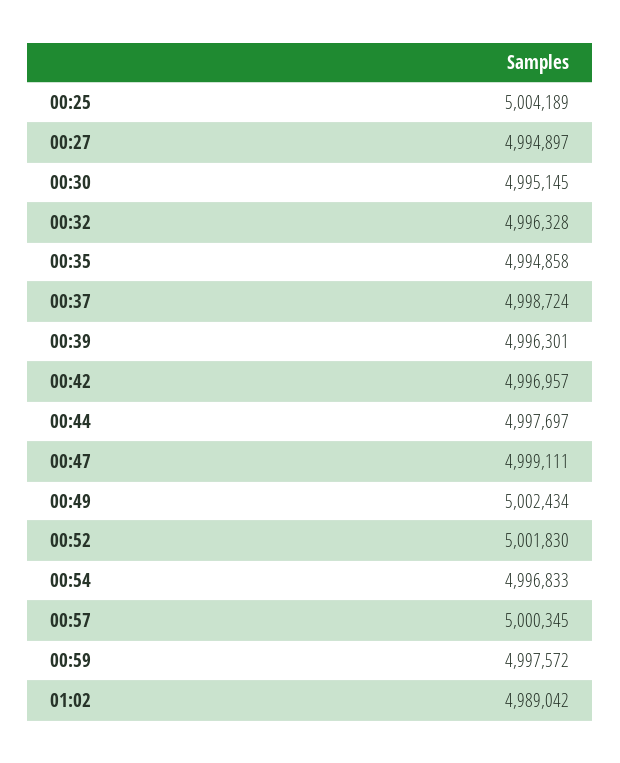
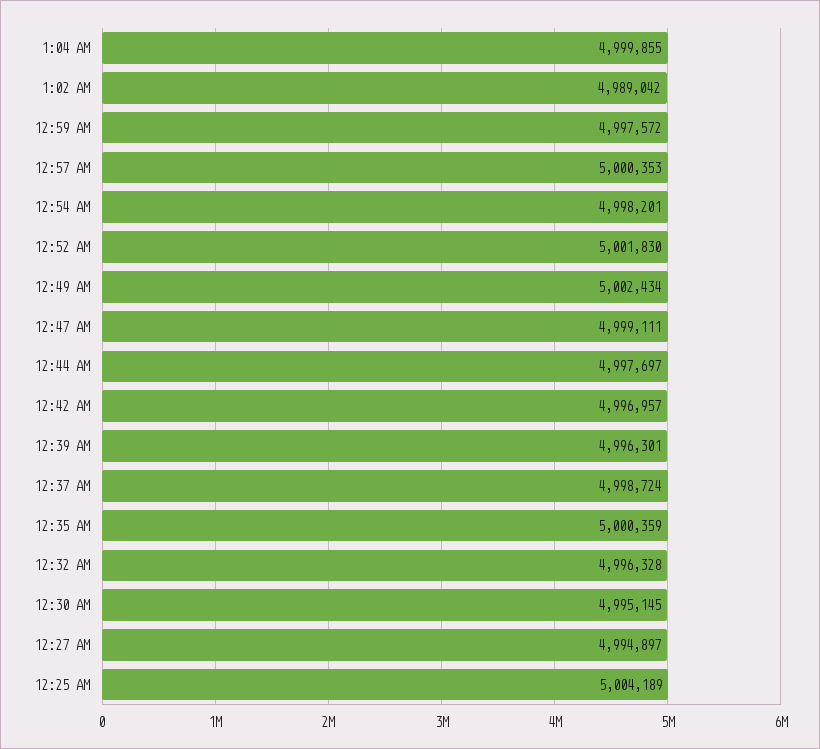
00:35: 4994858 -> 5000359
00:54: 4996833 -> 4998201
00:57: 5000345 -> 5000353
1:04 AM: none -> 4999855

